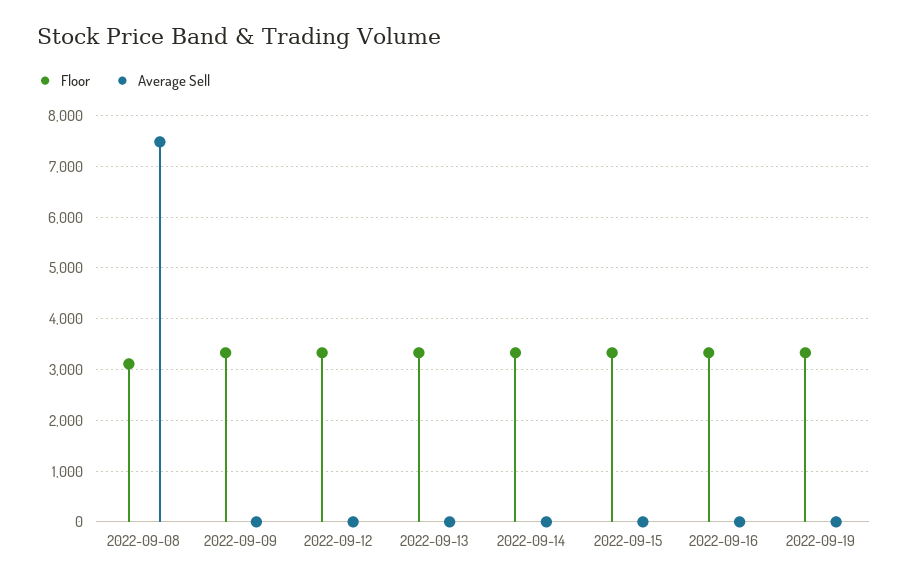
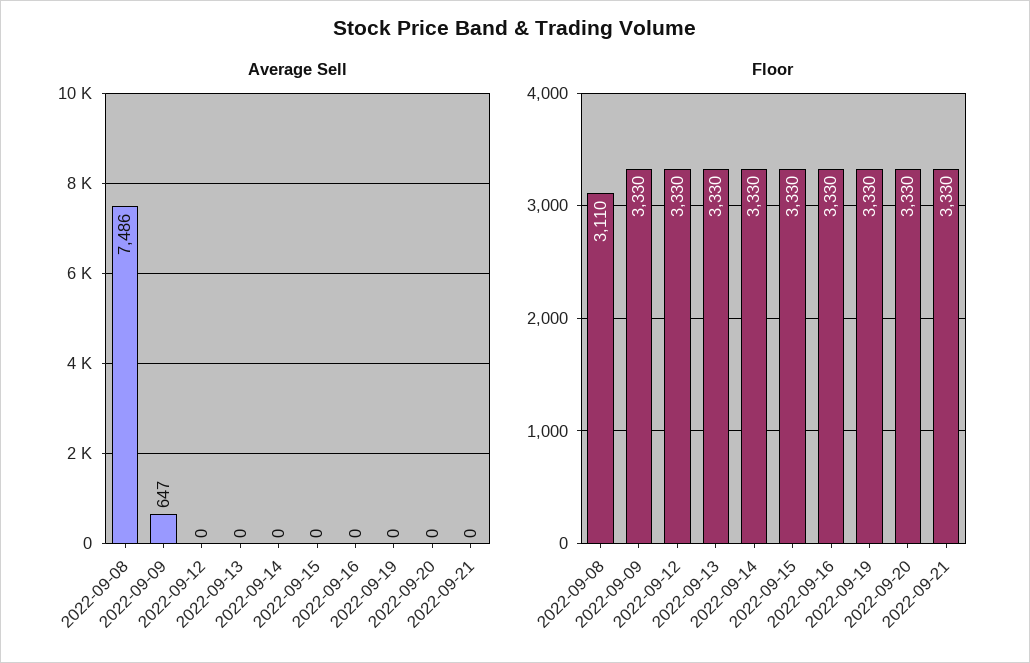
Average Sell, 2022-09-09: 0 -> 647
Average Sell, 2022-09-20: none -> 0
Average Sell, 2022-09-21: none -> 0
Floor, 2022-09-20: none -> 3330
Floor, 2022-09-21: none -> 3330

